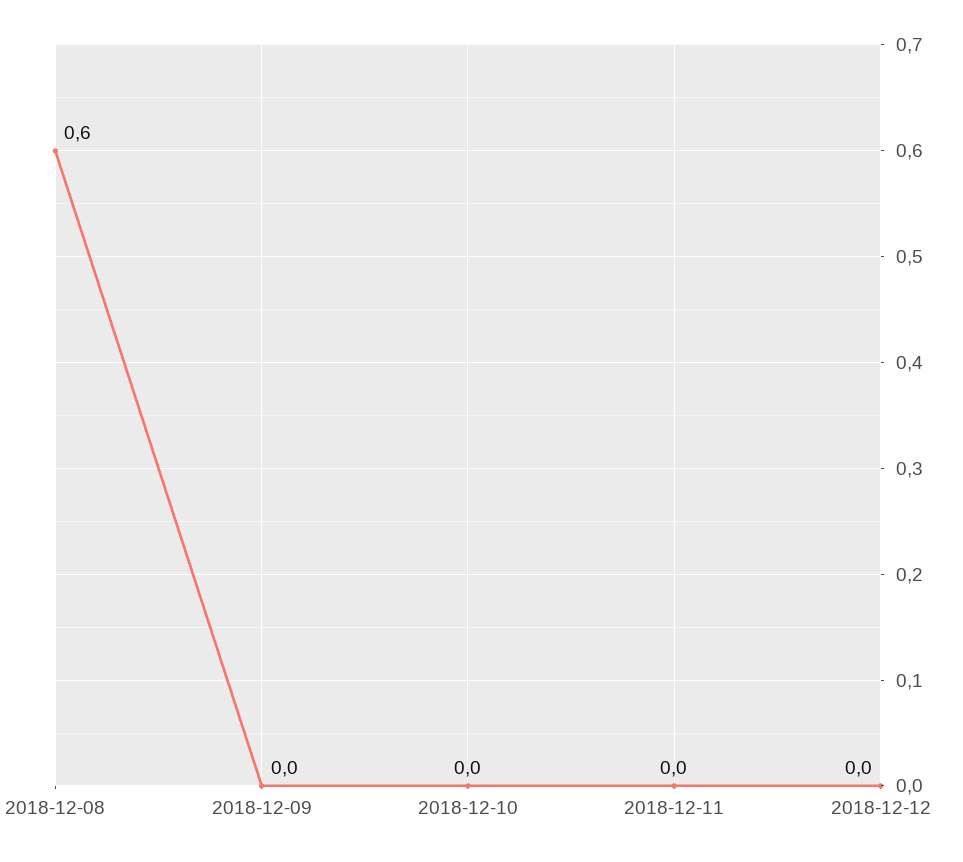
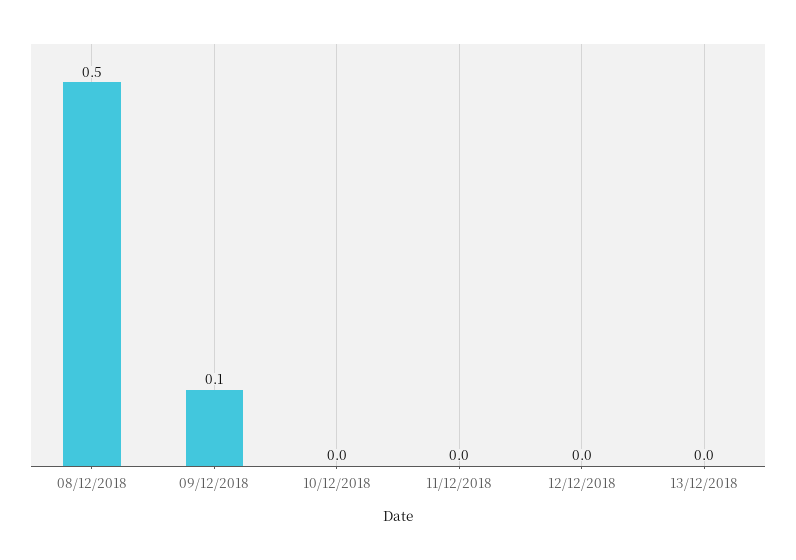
2018-12-08: 0.6 -> 0.5
2018-12-09: 0 -> 0.1
13/12/2018: none -> 0

